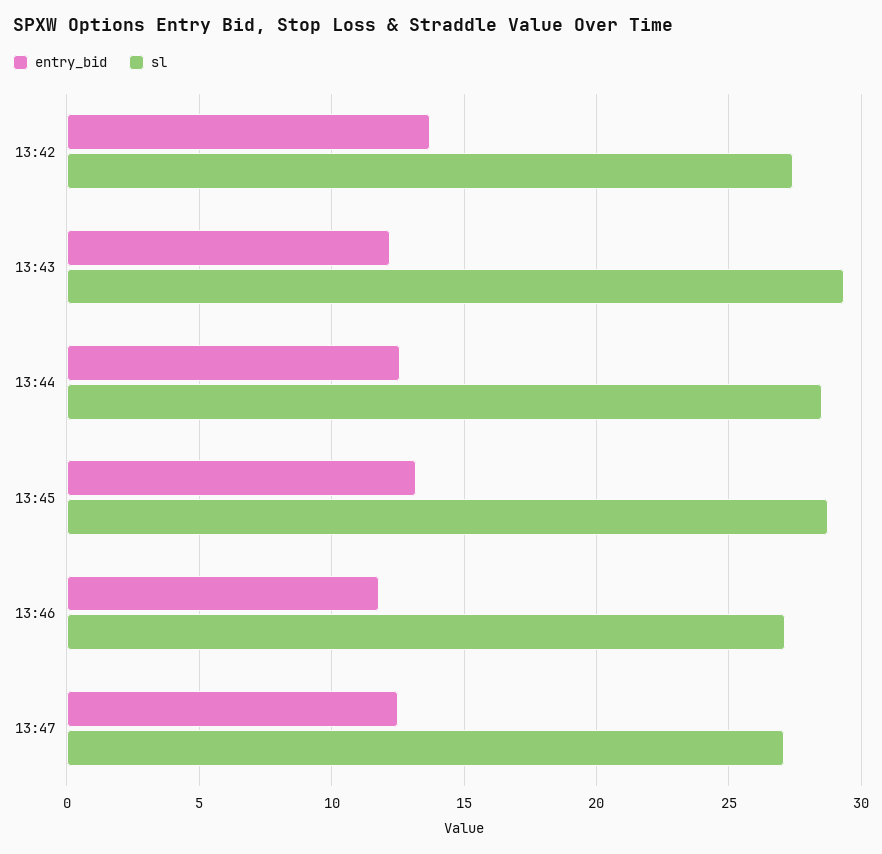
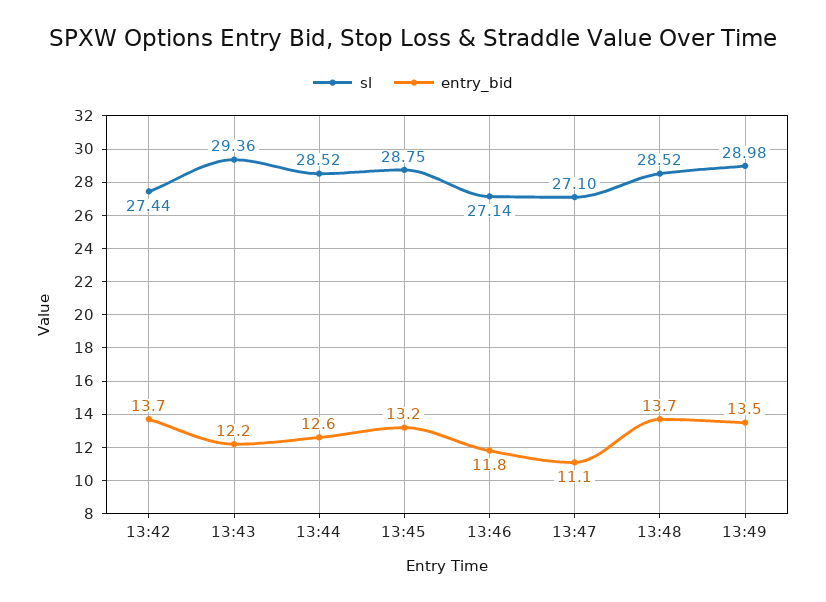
entry_bid, 13:47: 12.5 -> 11.1
sl, 13:48: none -> 28.52
entry_bid, 13:48: none -> 13.7
sl, 13:49: none -> 28.98
entry_bid, 13:49: none -> 13.5

